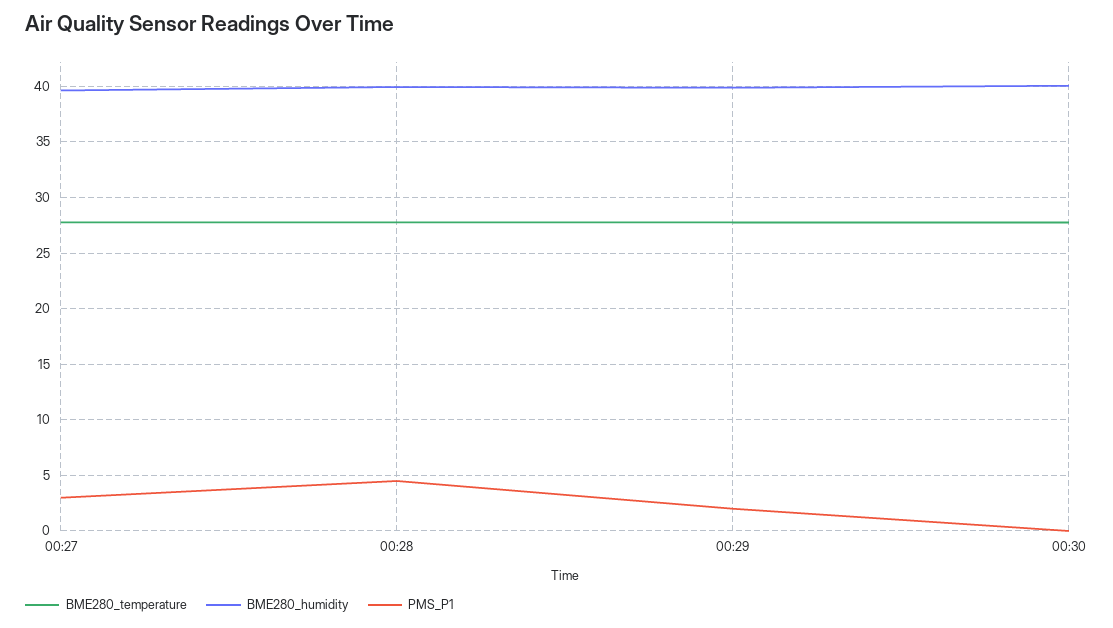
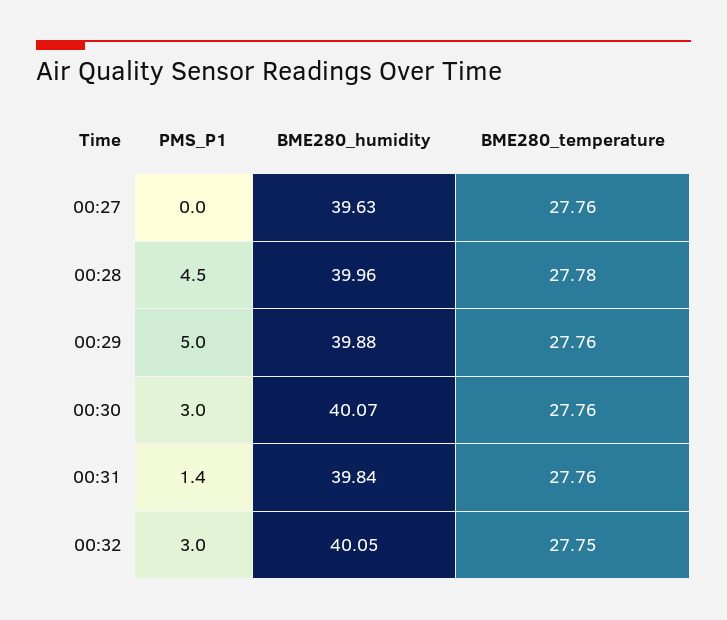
PMS_P1, 00:27: 3 -> 0
PMS_P1, 00:29: 2 -> 5
PMS_P1, 00:30: 0 -> 3
PMS_P1, 00:31: none -> 1.4
BME280_humidity, 00:31: none -> 39.84
BME280_temperature, 00:31: none -> 27.76
PMS_P1, 00:32: none -> 3
BME280_humidity, 00:32: none -> 40.05
BME280_temperature, 00:32: none -> 27.75

